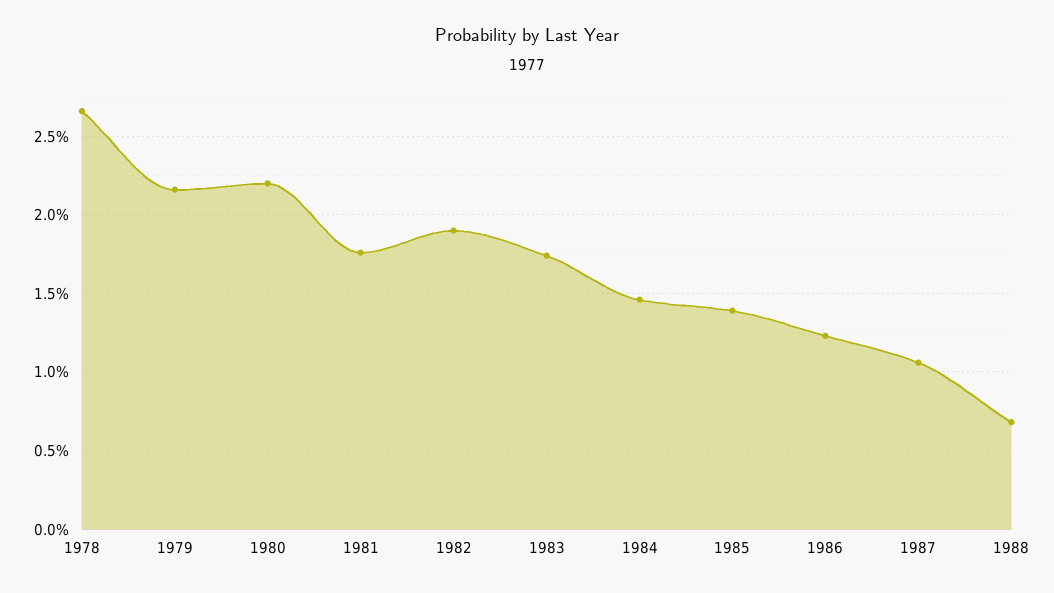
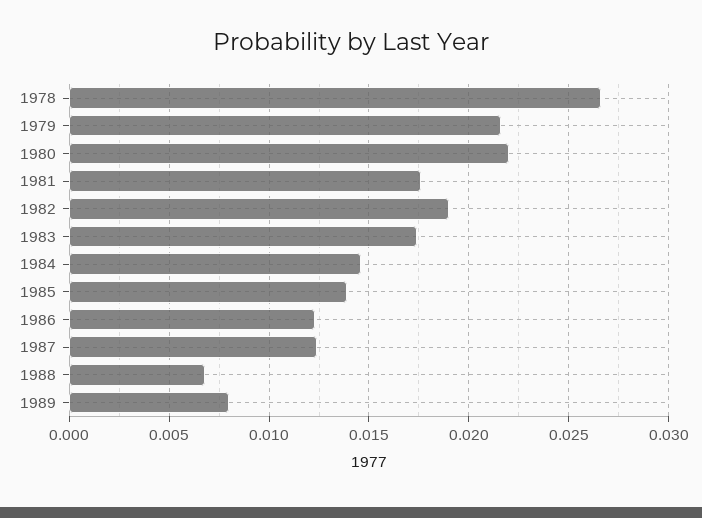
1987: 0.0105 -> 0.0125
1989: none -> 0.008

